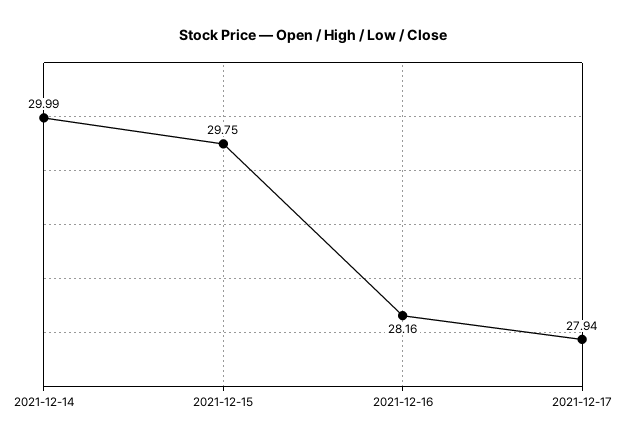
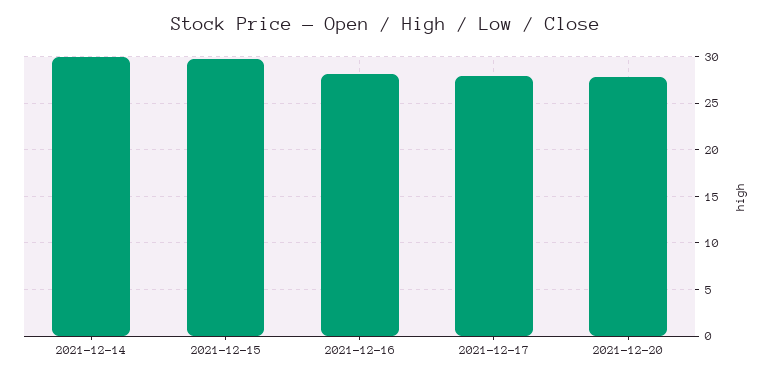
2021-12-20: none -> 28

